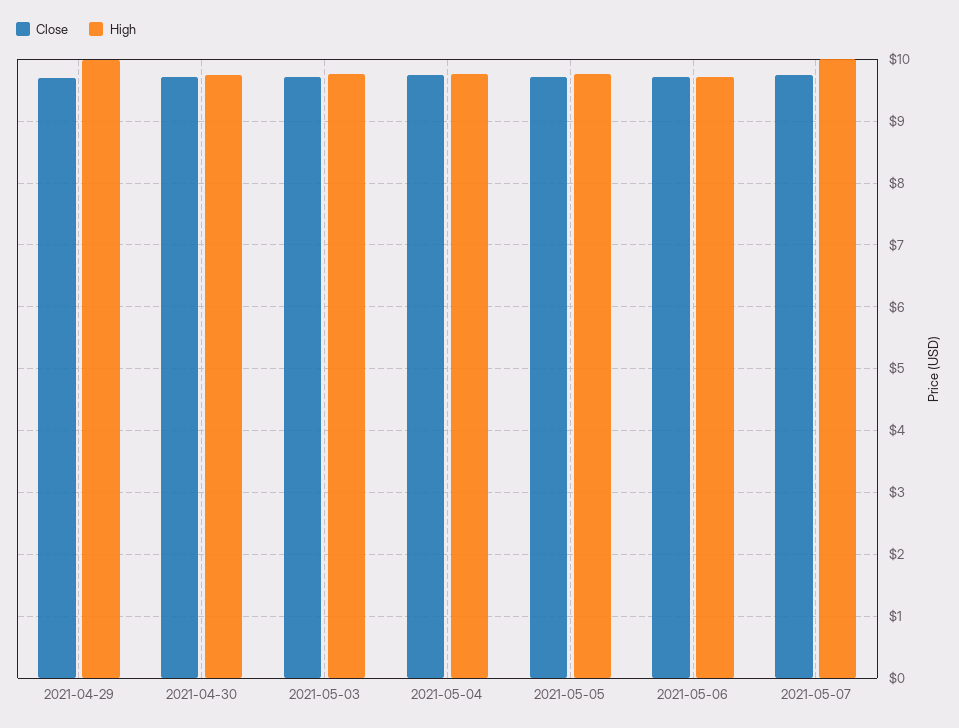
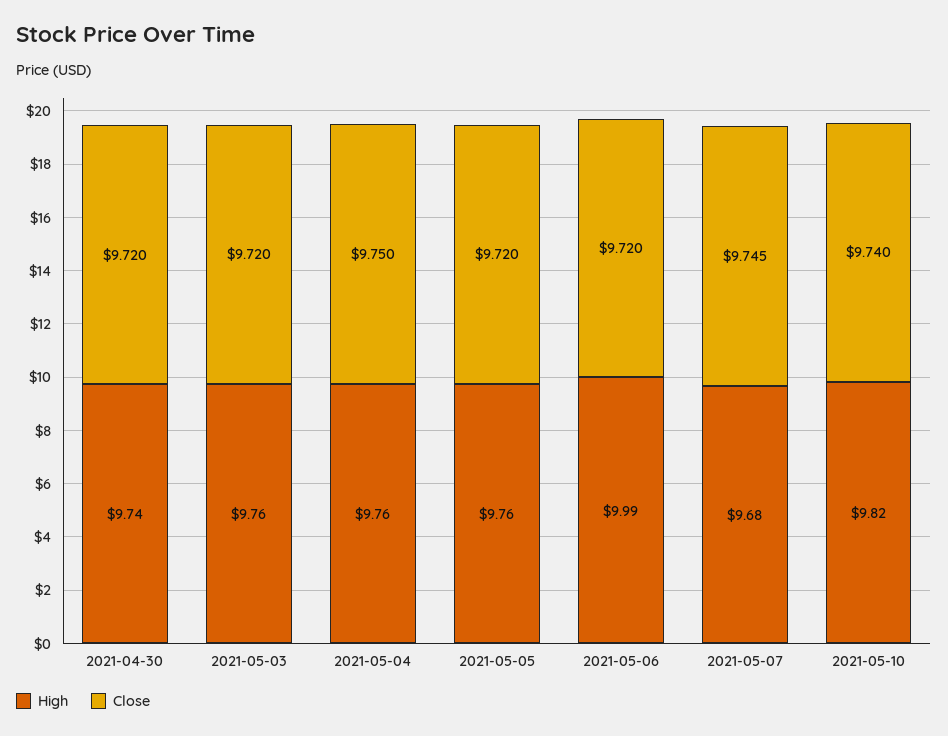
Close, 2021-04-29: 9.7 -> none
High, 2021-04-29: 10 -> none
High, 2021-05-06: 9.7 -> 9.99
High, 2021-05-07: 10 -> 9.68
High, 2021-05-10: none -> 9.82
Close, 2021-05-10: none -> 9.74

